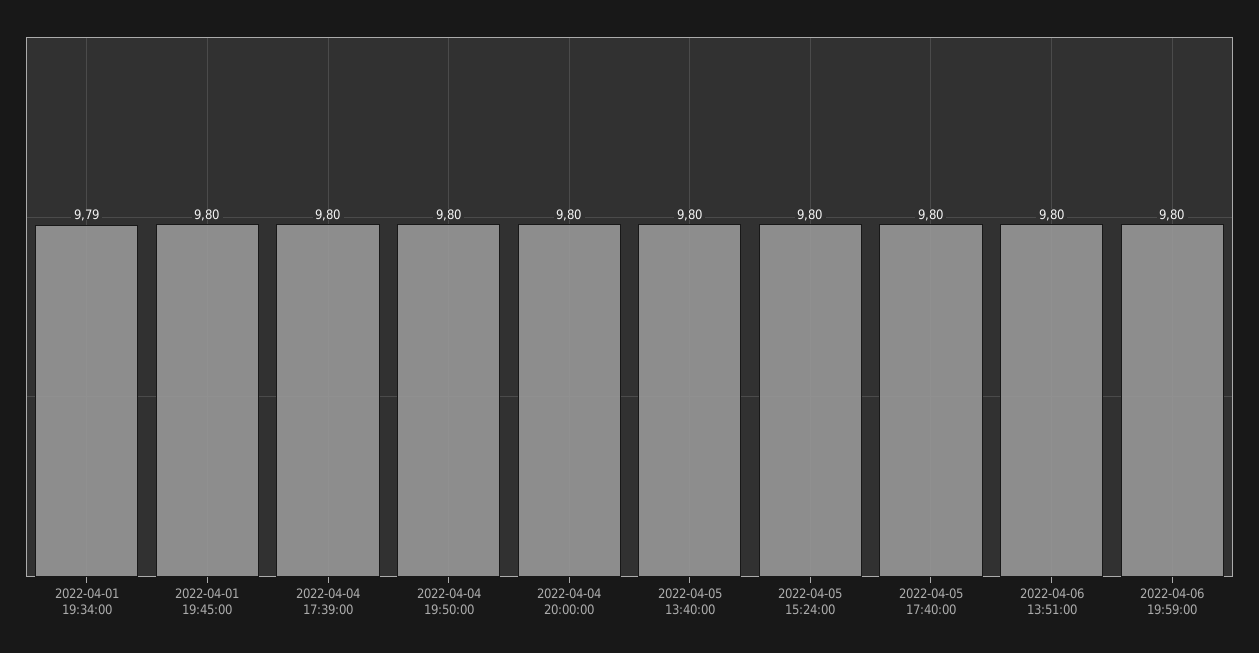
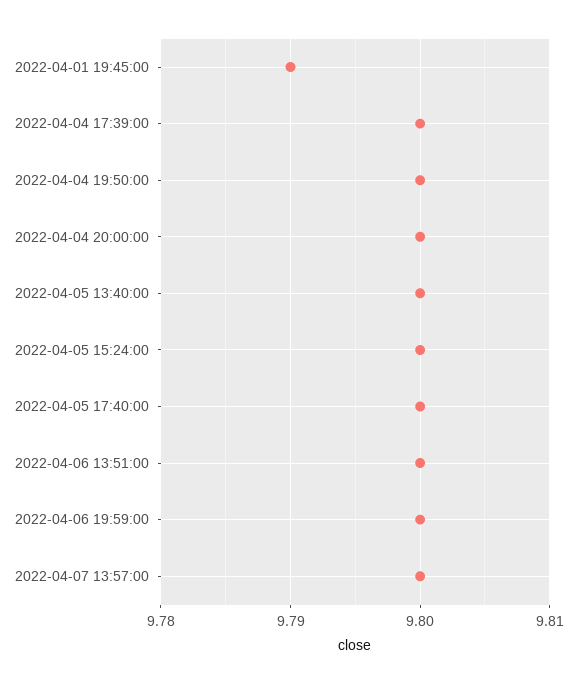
2022-04-01 19:34:00: 9.79 -> none
2022-04-01 19:45:00: 9.8 -> 9.79
2022-04-07 13:57:00: none -> 9.8

